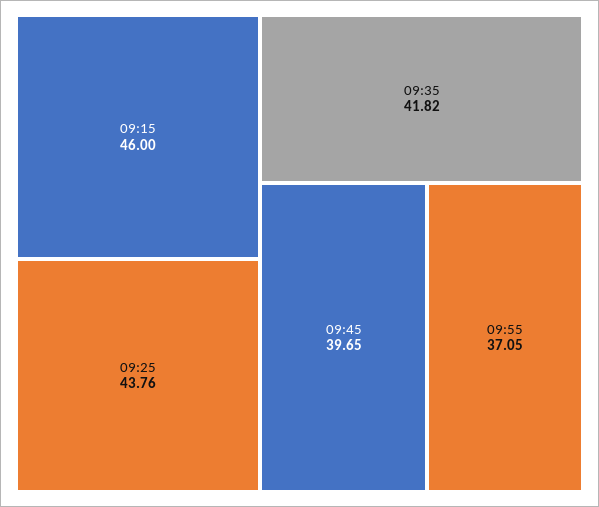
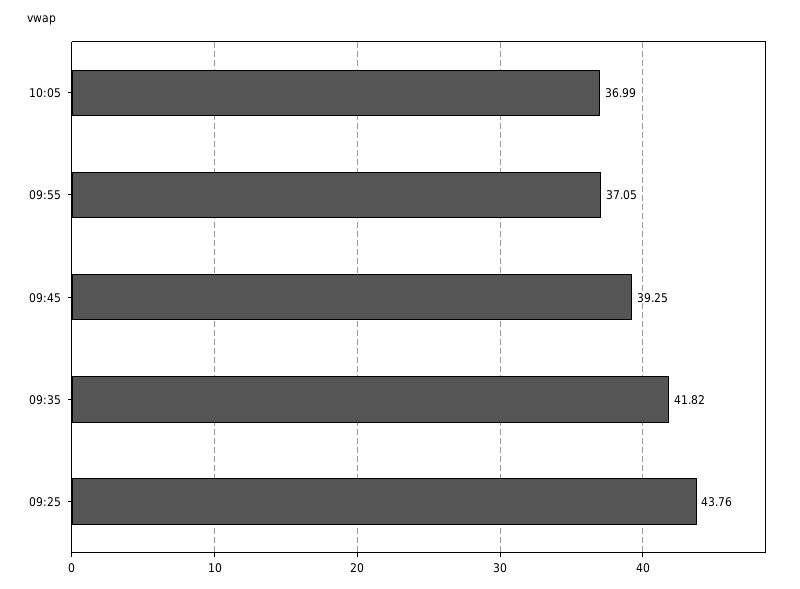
09:15: 46 -> none
09:45: 39.65 -> 39.25
10:05: none -> 36.99

